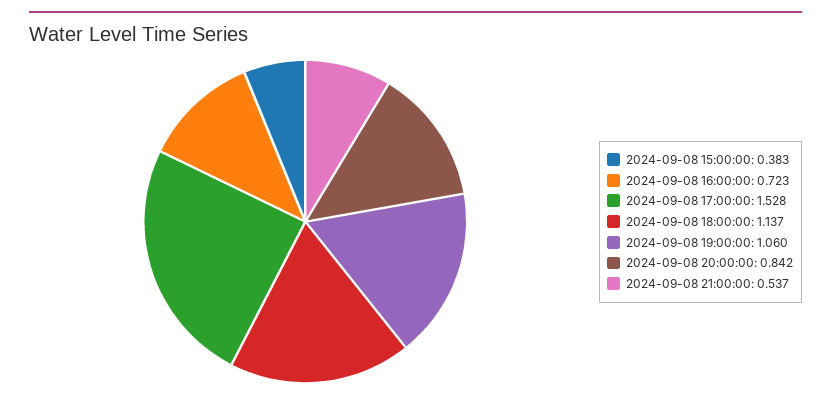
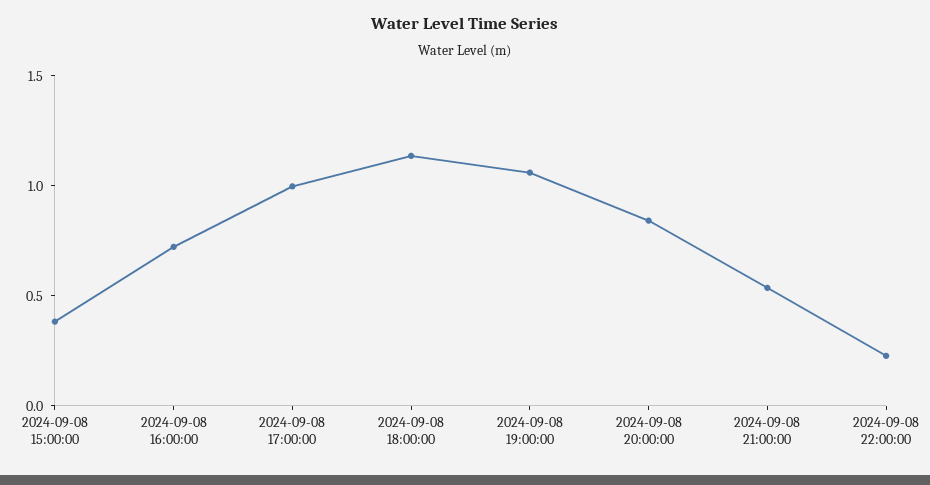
2024-09-08 17:00:00: 1.528 -> 1
2024-09-08 22:00:00: none -> 0.2

